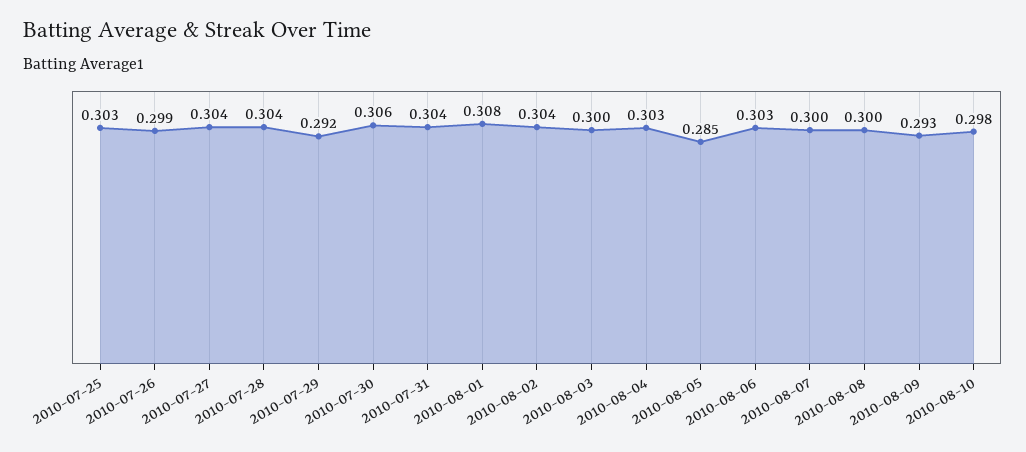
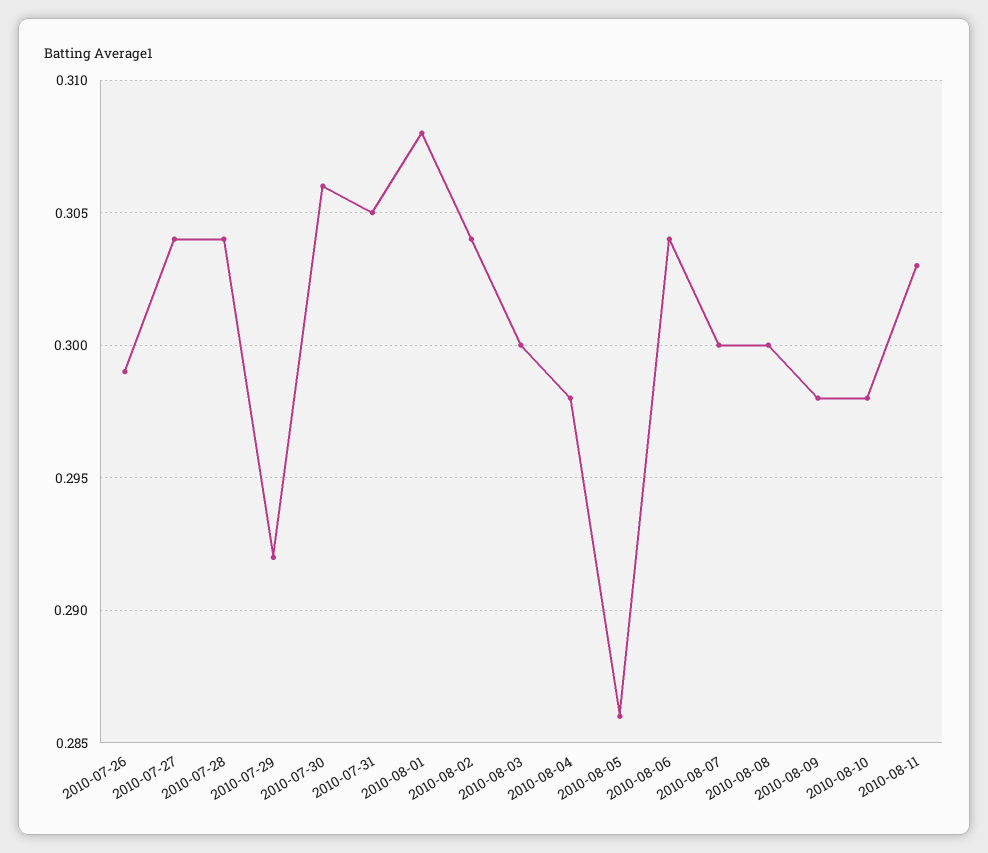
2010-07-25: 0.303 -> none
2010-07-31: 0.304 -> 0.305
2010-08-04: 0.303 -> 0.298
2010-08-05: 0.285 -> 0.286
2010-08-06: 0.303 -> 0.304
2010-08-09: 0.293 -> 0.298
2010-08-11: none -> 0.303

